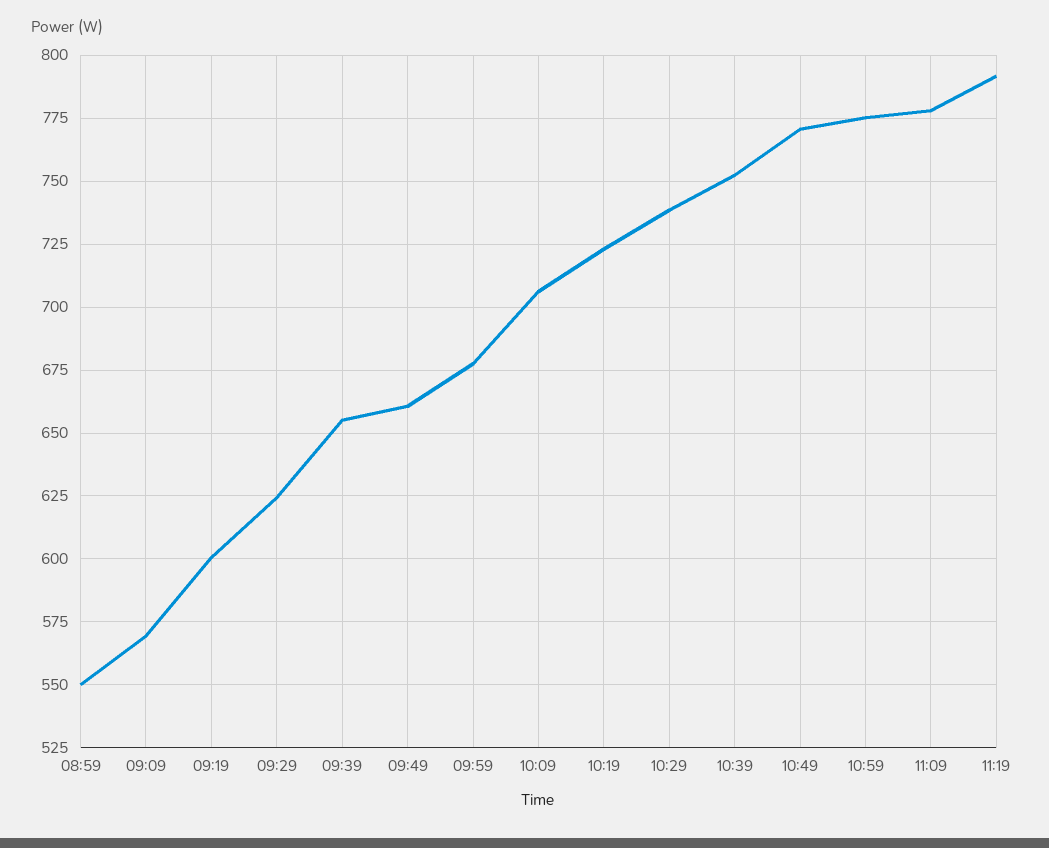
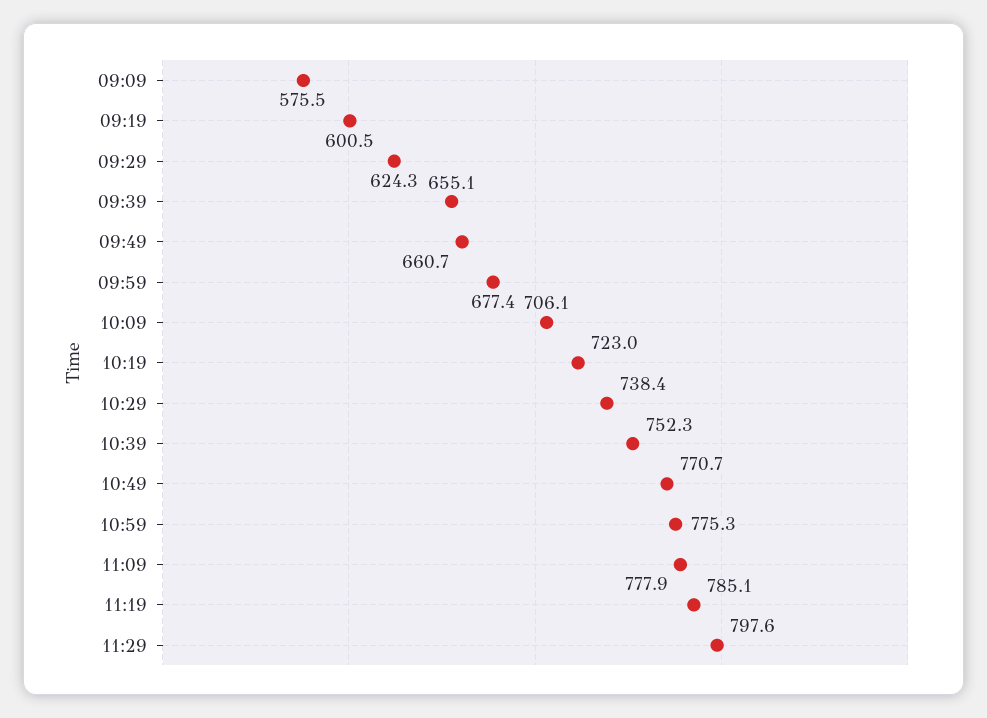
08:59: 550 -> none
09:09: 570 -> 575.5
11:19: 792.5 -> 785.1
11:29: none -> 797.6

